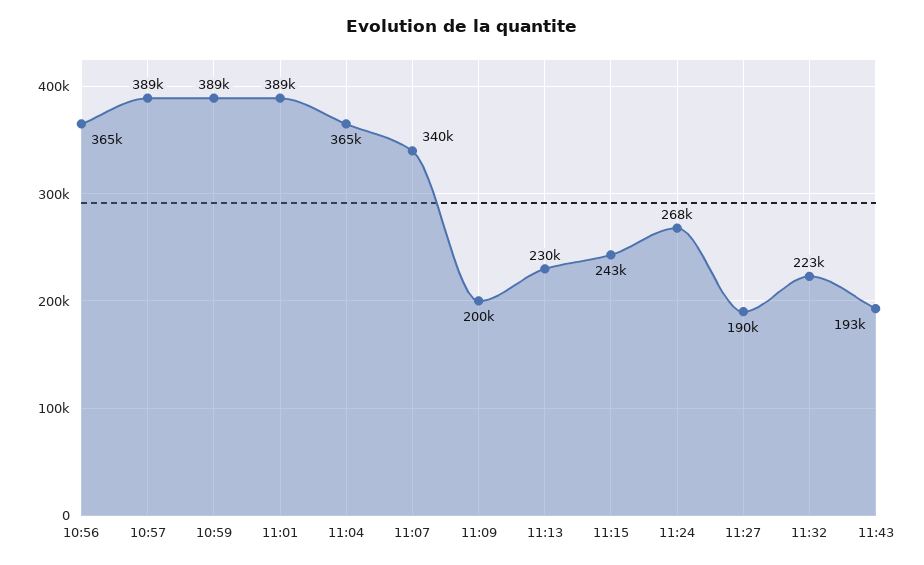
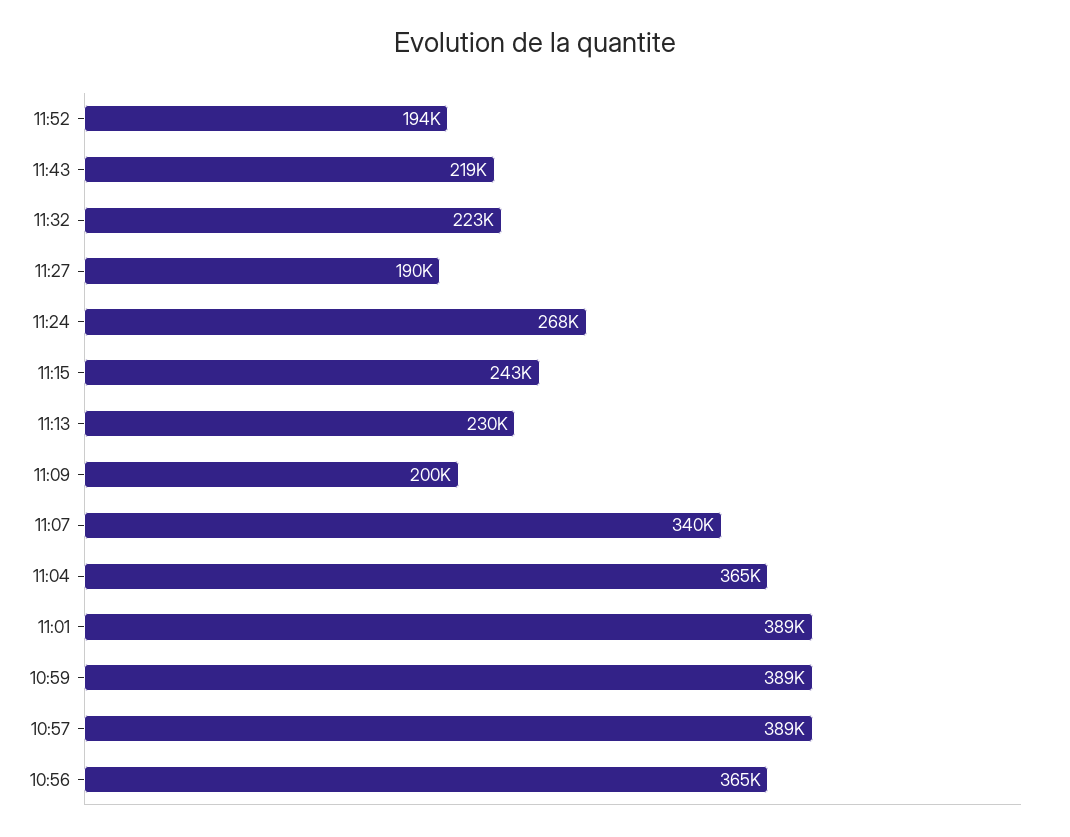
11:43: 193000 -> 219000
11:52: none -> 194000

